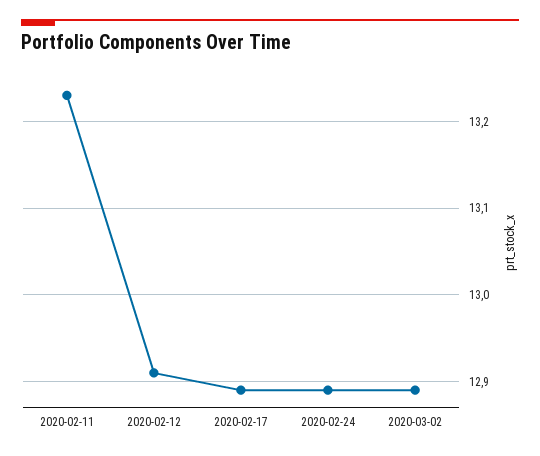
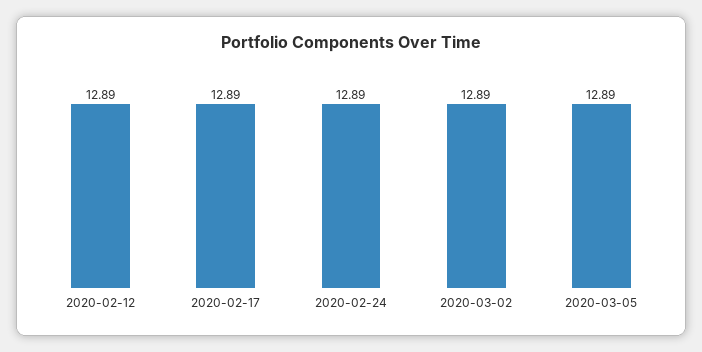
2020-02-11: 13.23 -> none
2020-02-12: 12.91 -> 12.89
2020-03-05: none -> 12.89

